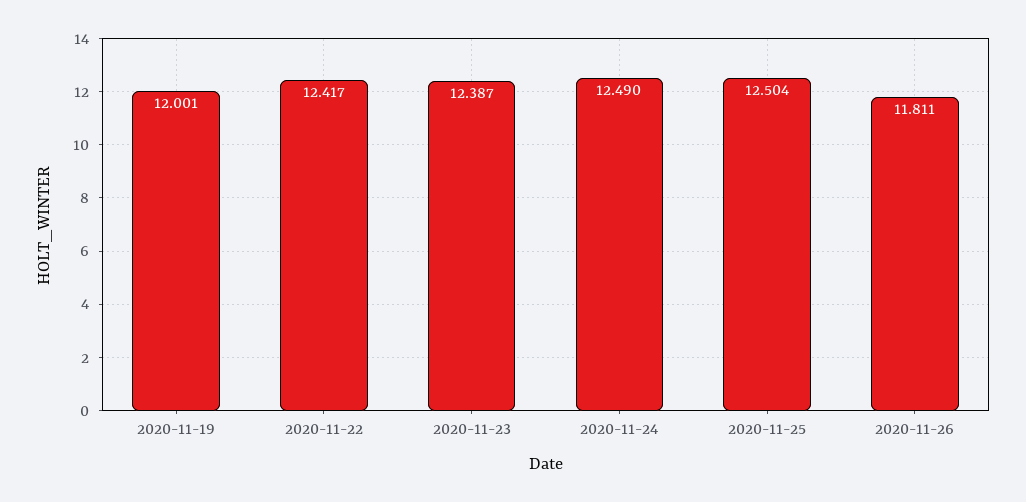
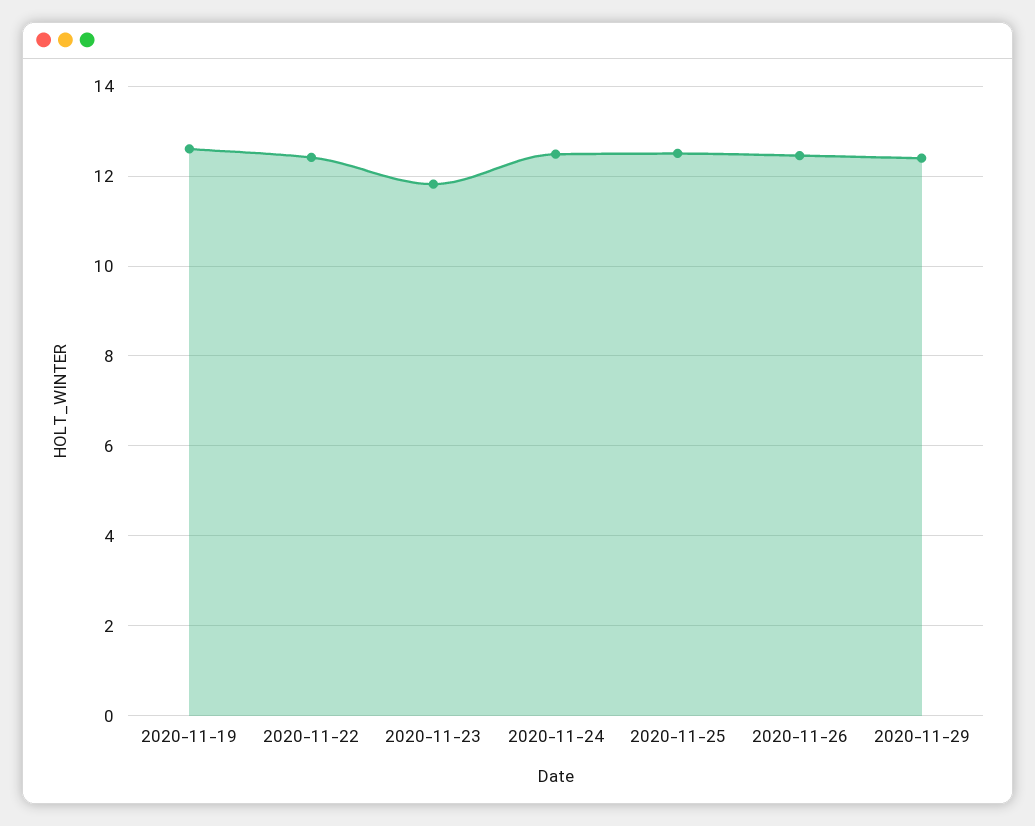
2020-11-19: 12.001 -> 12.6
2020-11-23: 12.387 -> 11.8
2020-11-26: 11.811 -> 12.4
2020-11-29: none -> 12.4

